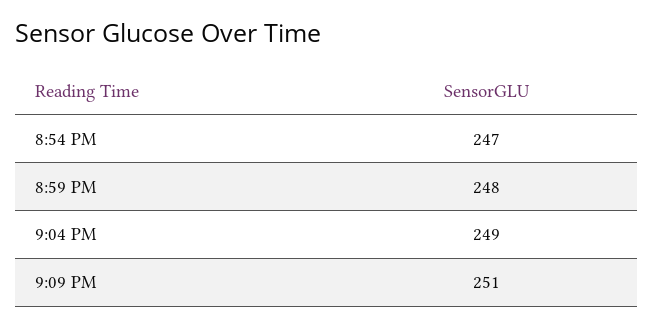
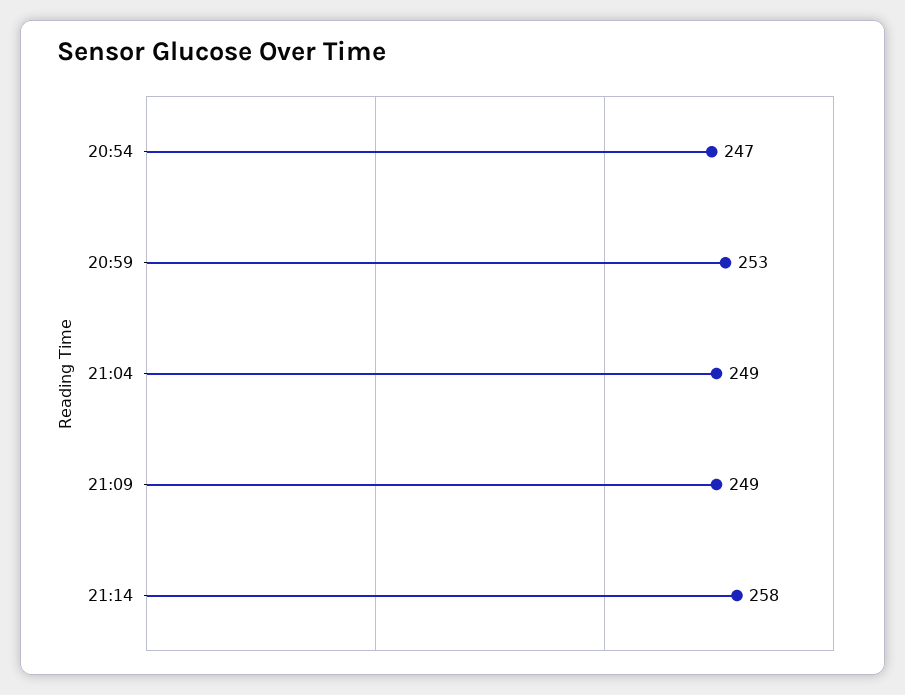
8:59 PM: 248 -> 253
9:09 PM: 251 -> 249
21:14: none -> 258

